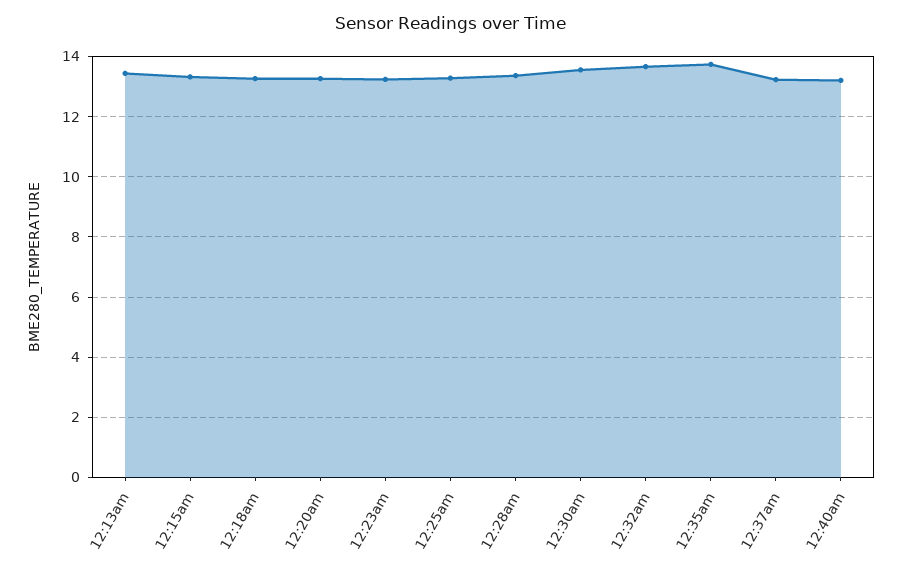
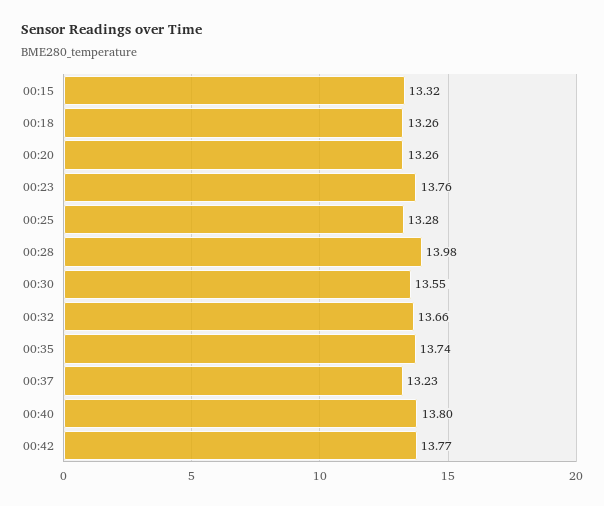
12:13am: 13.4 -> none
12:23am: 13.2 -> 13.76
12:28am: 13.4 -> 13.98
12:40am: 13.2 -> 13.8
00:42: none -> 13.77

